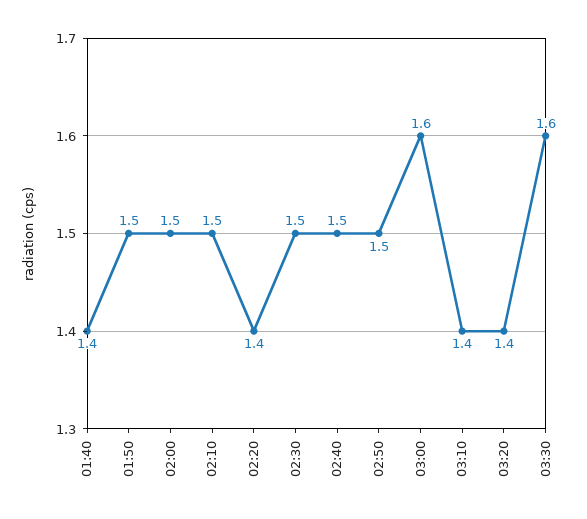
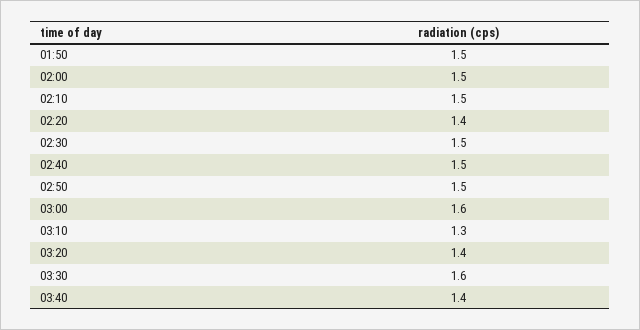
01:40: 1.4 -> none
03:10: 1.4 -> 1.3
03:40: none -> 1.4

